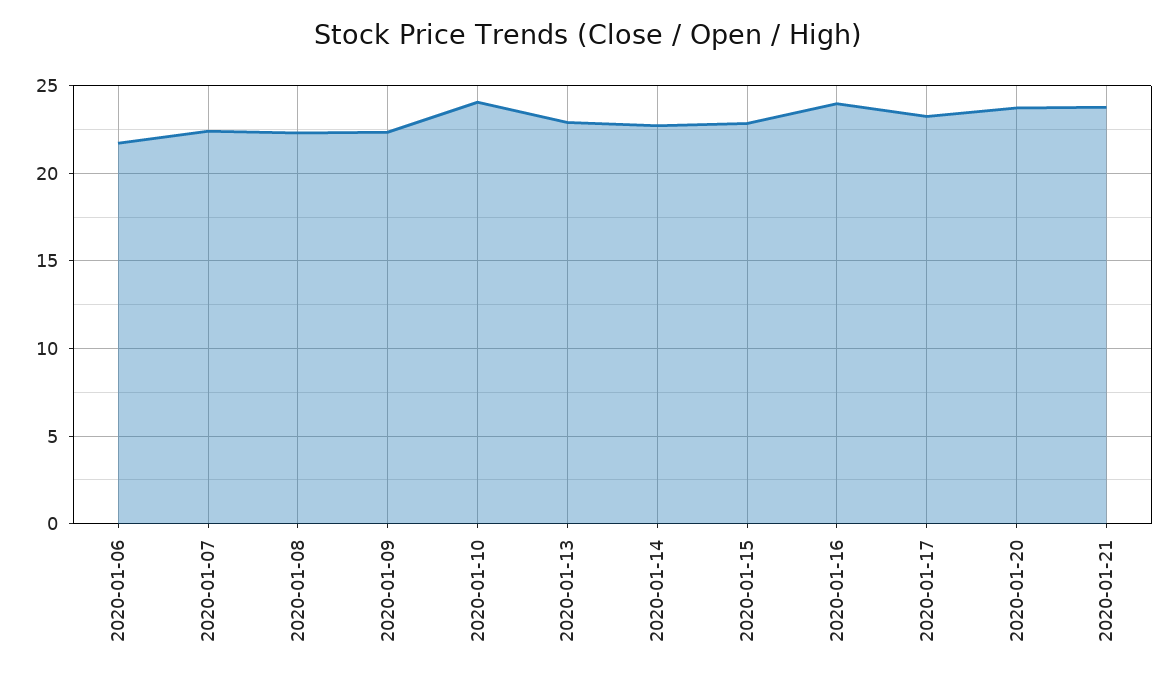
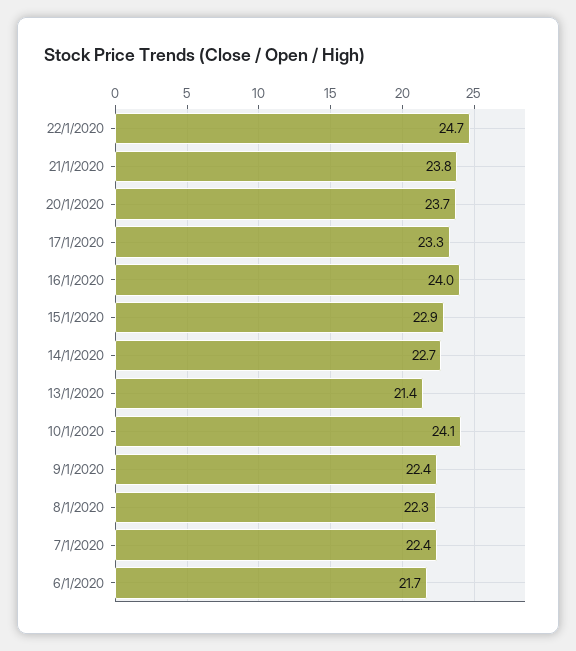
2020-01-13: 23 -> 21.4
22/1/2020: none -> 24.7

